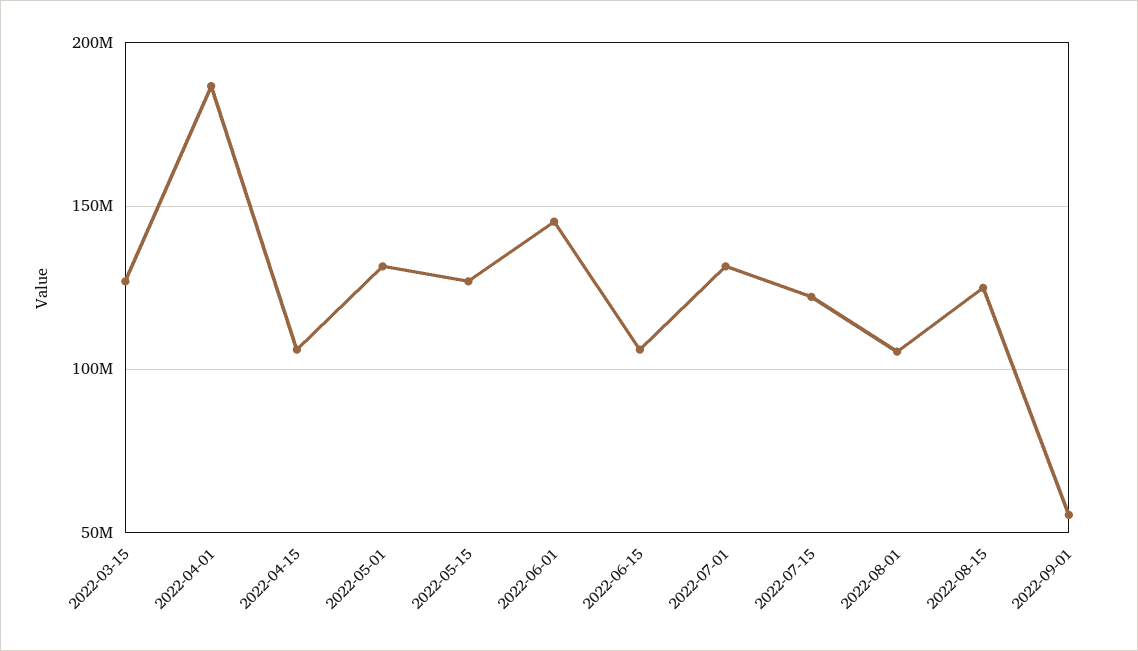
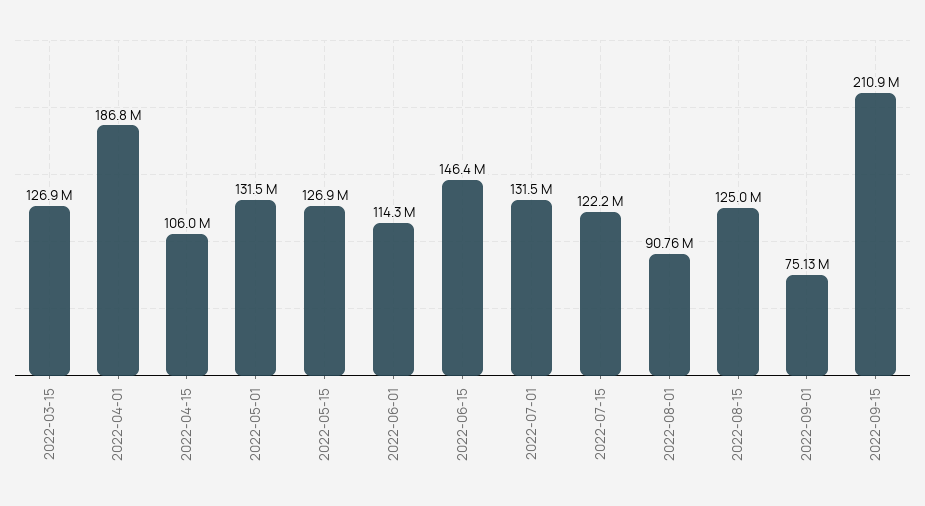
2022-06-01: 145000000 -> 114300000
2022-06-15: 105000000 -> 146400000
2022-08-01: 105000000 -> 90760000
2022-09-01: 55000000 -> 75130000
2022-09-15: none -> 210900000

